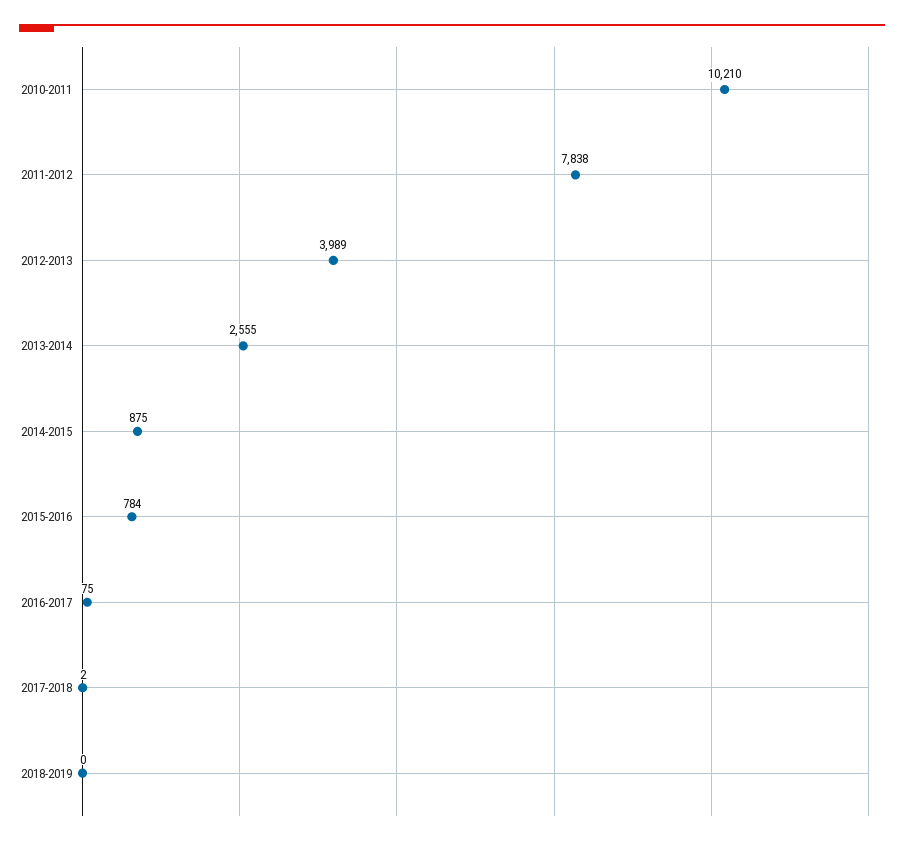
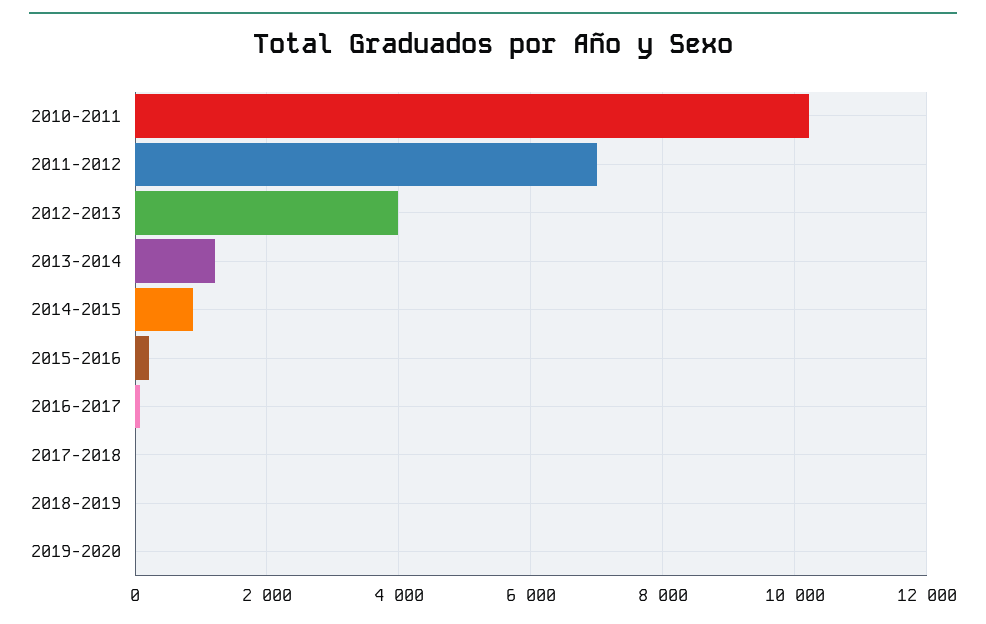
2011-2012: 7838 -> 7000
2013-2014: 2555 -> 1200
2015-2016: 784 -> 200
2019-2020: none -> 0

